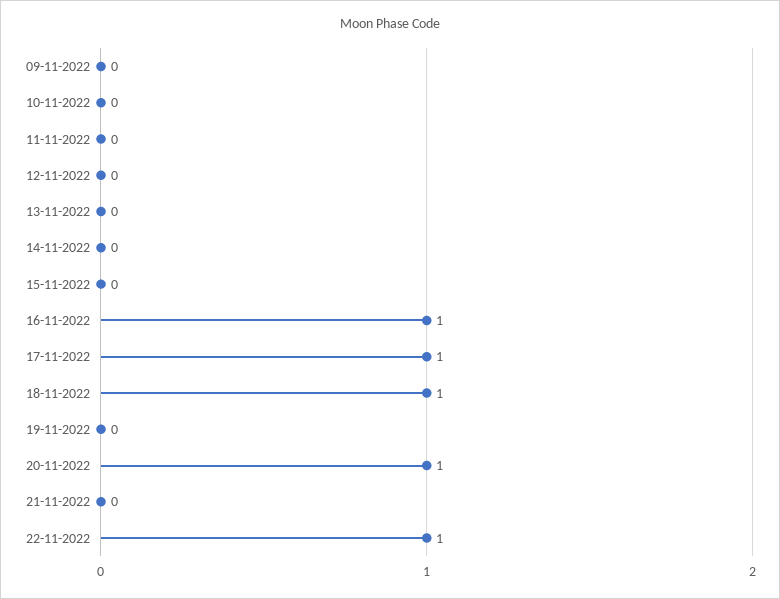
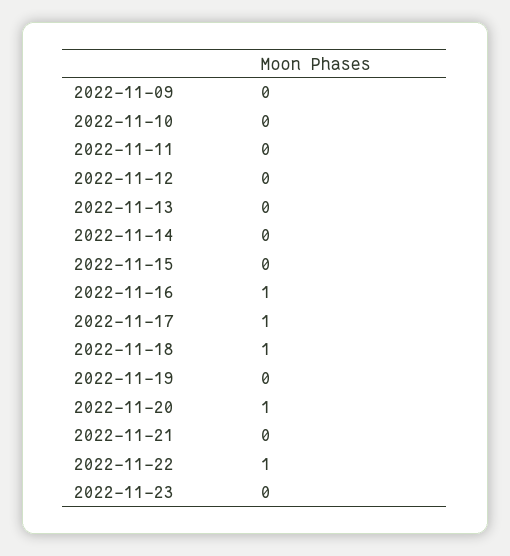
2022-11-23: none -> 0

